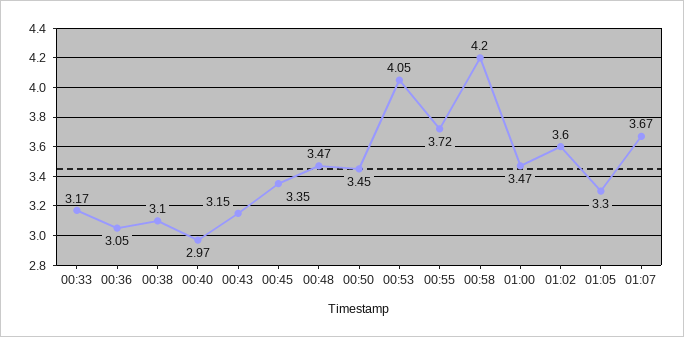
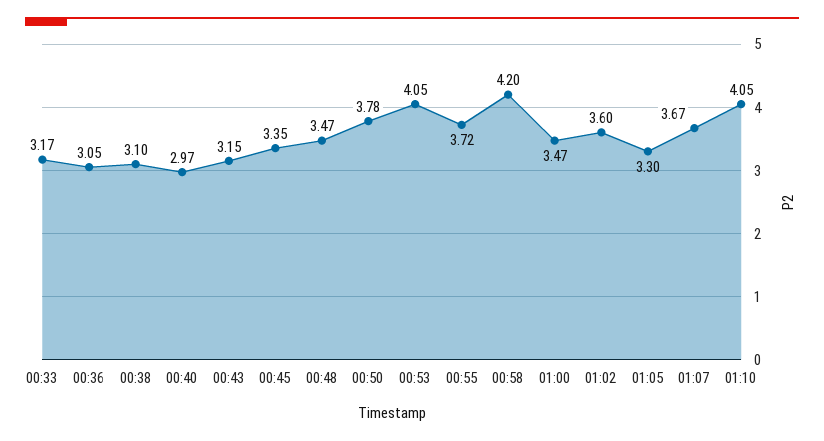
00:50: 3.45 -> 3.78
01:10: none -> 4.05

